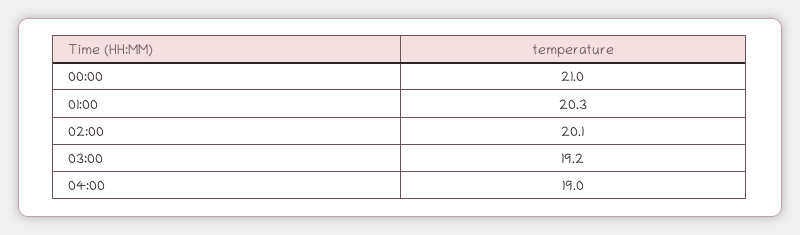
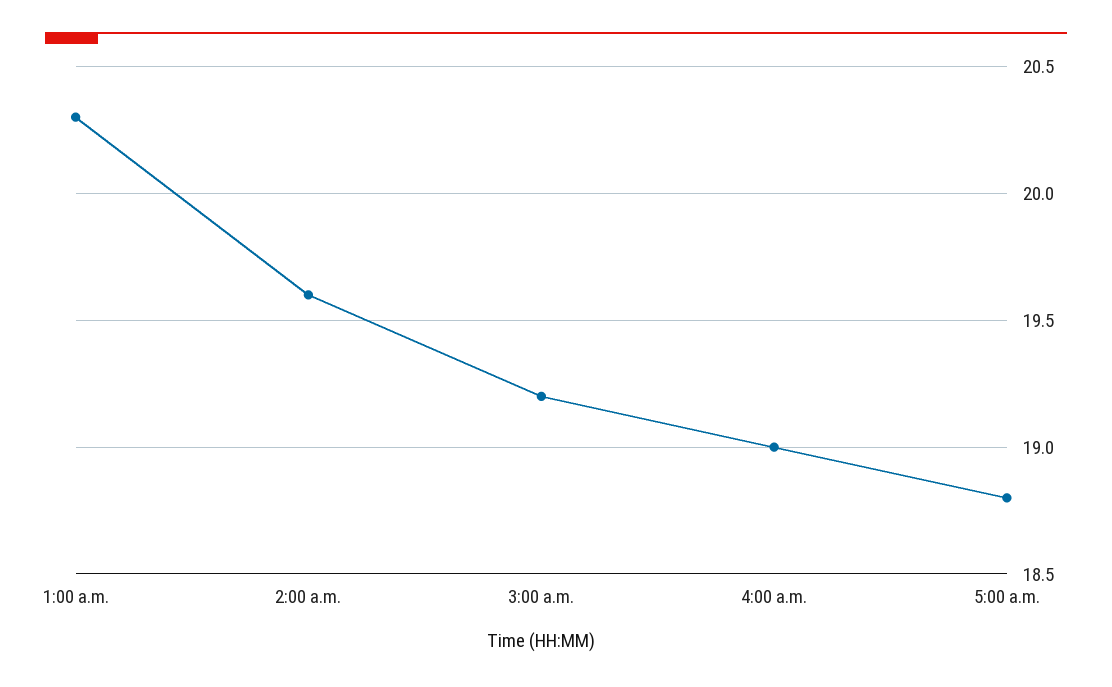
00:00: 21 -> none
02:00: 20.1 -> 19.6
5:00 a.m.: none -> 18.8

